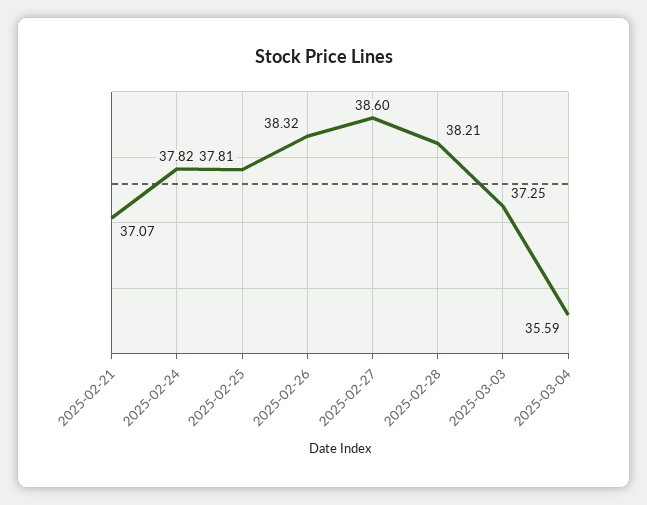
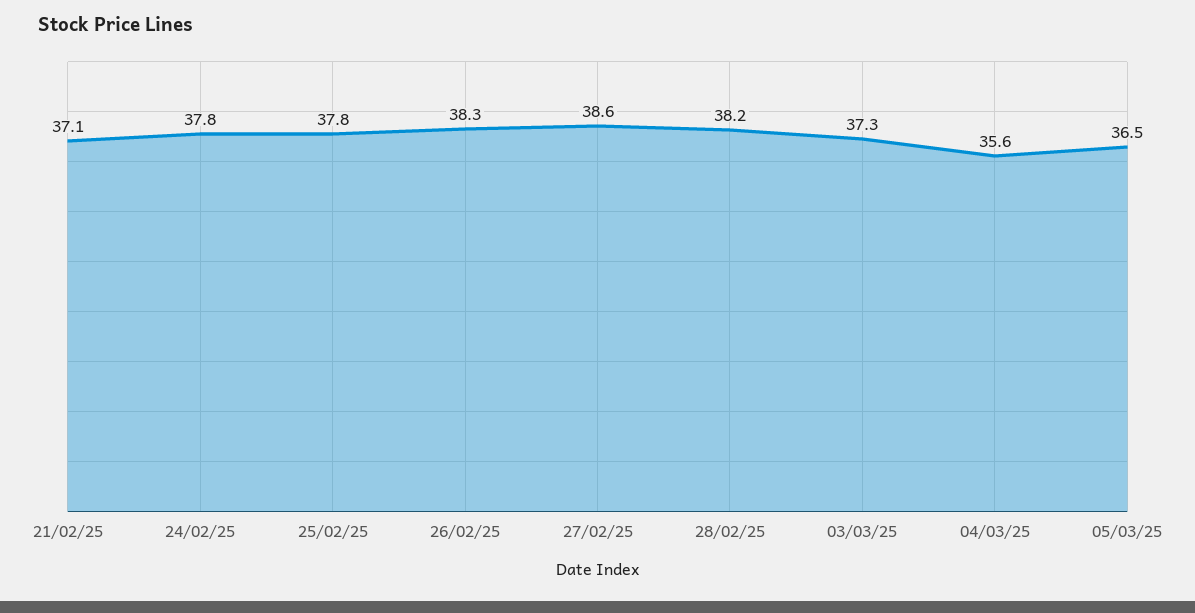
05/03/25: none -> 36.5

